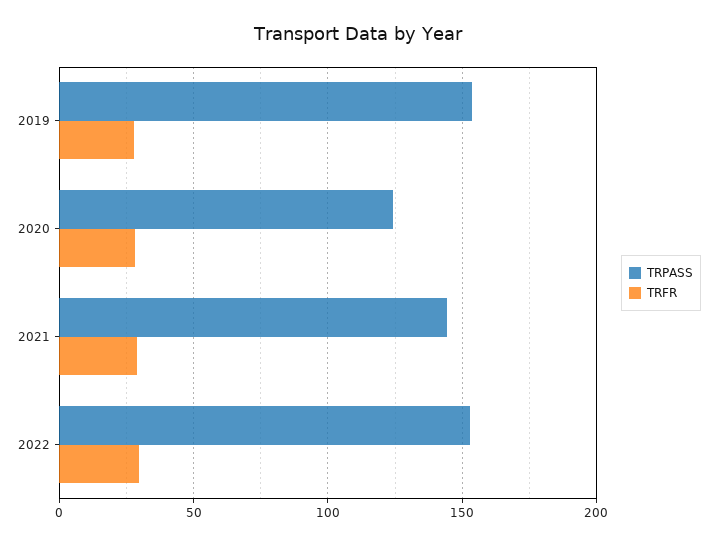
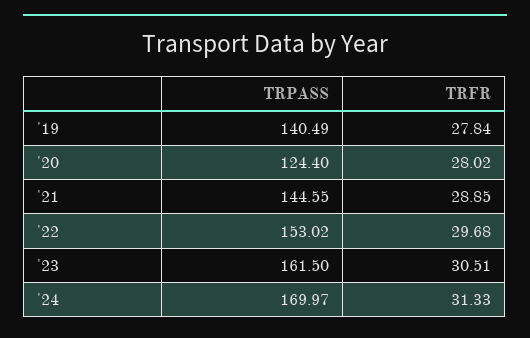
TRPASS, 2019: 155 -> 140.49
TRPASS, '23: none -> 161.5
TRFR, '23: none -> 30.51
TRPASS, '24: none -> 169.97
TRFR, '24: none -> 31.33

